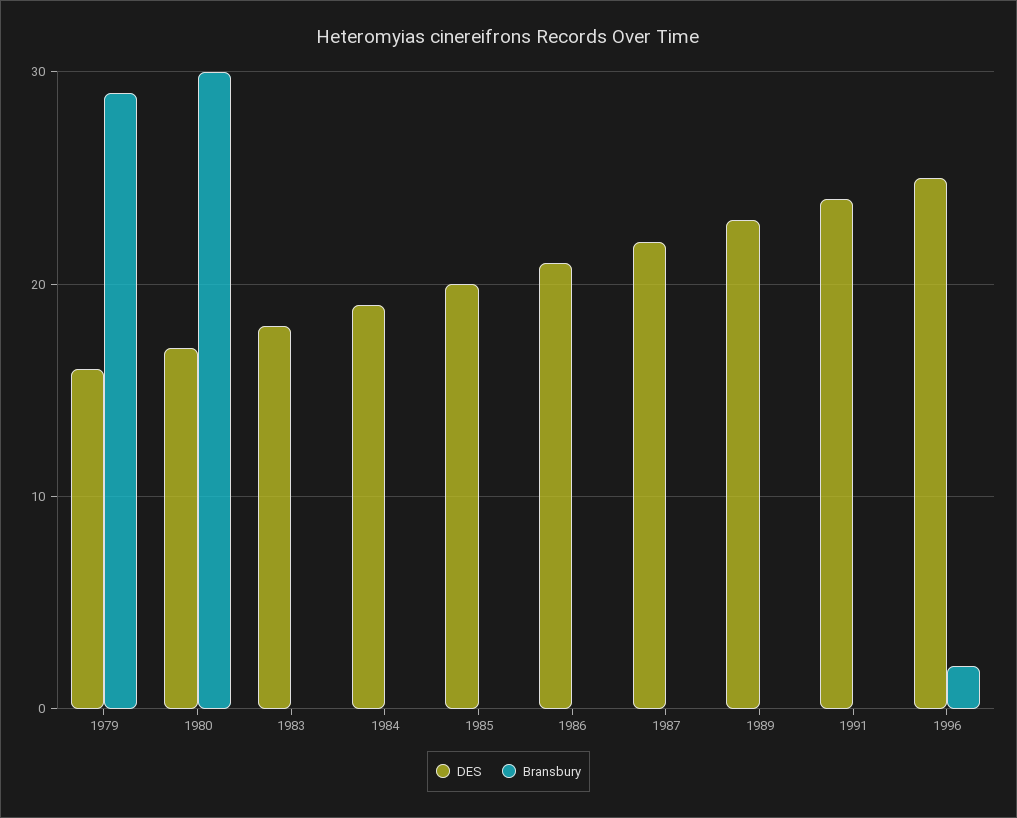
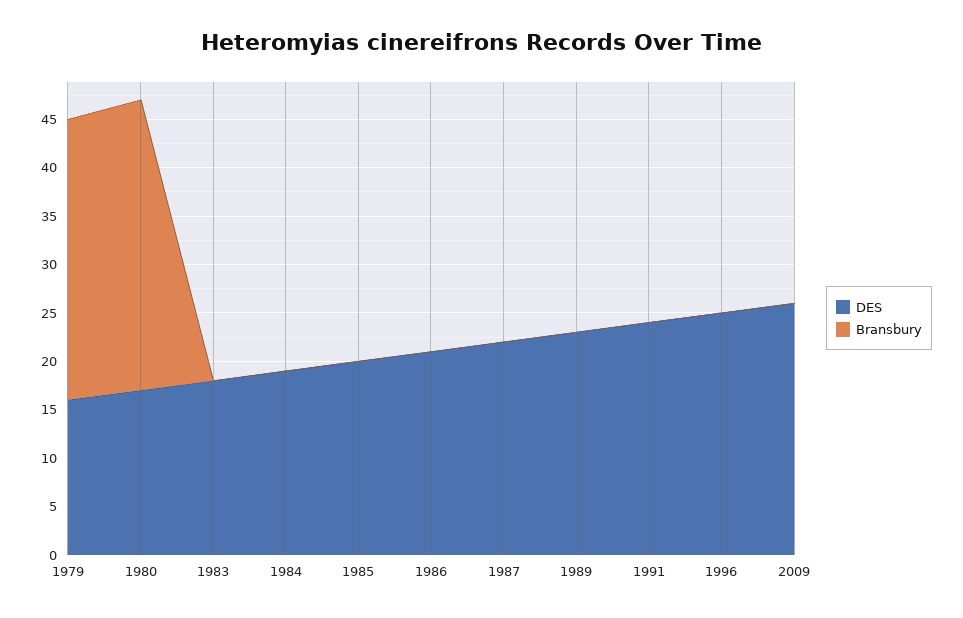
Bransbury, 1996: 2 -> 0
DES, 2009: none -> 26
Bransbury, 2009: none -> 0

